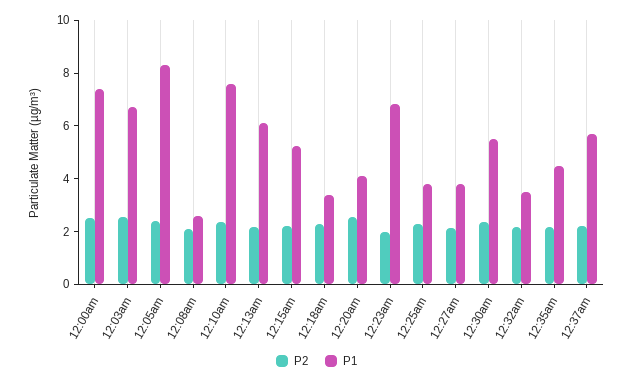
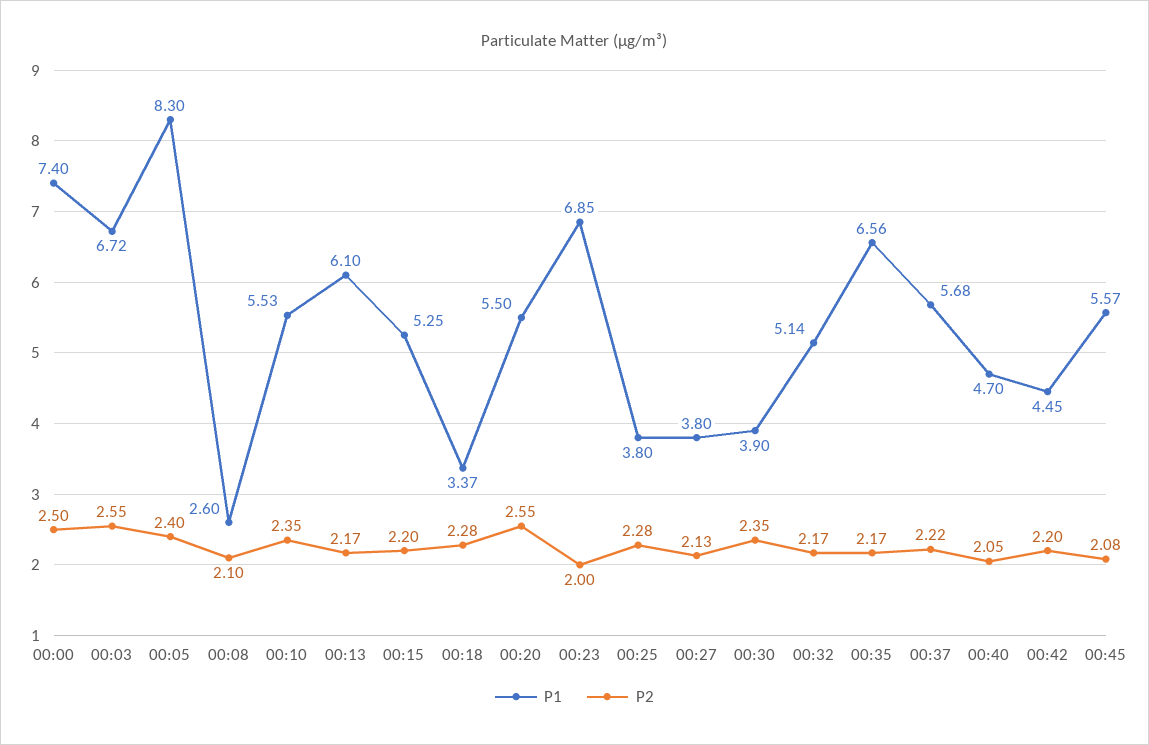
P1, 12:10am: 7.5 -> 5.53
P1, 12:20am: 4 -> 5.5
P1, 12:30am: 5.5 -> 3.9
P1, 12:32am: 3.5 -> 5.14
P1, 12:35am: 4.5 -> 6.56
P1, 00:40: none -> 4.7
P2, 00:40: none -> 2.05
P1, 00:42: none -> 4.45
P2, 00:42: none -> 2.2
P1, 00:45: none -> 5.57
P2, 00:45: none -> 2.08

